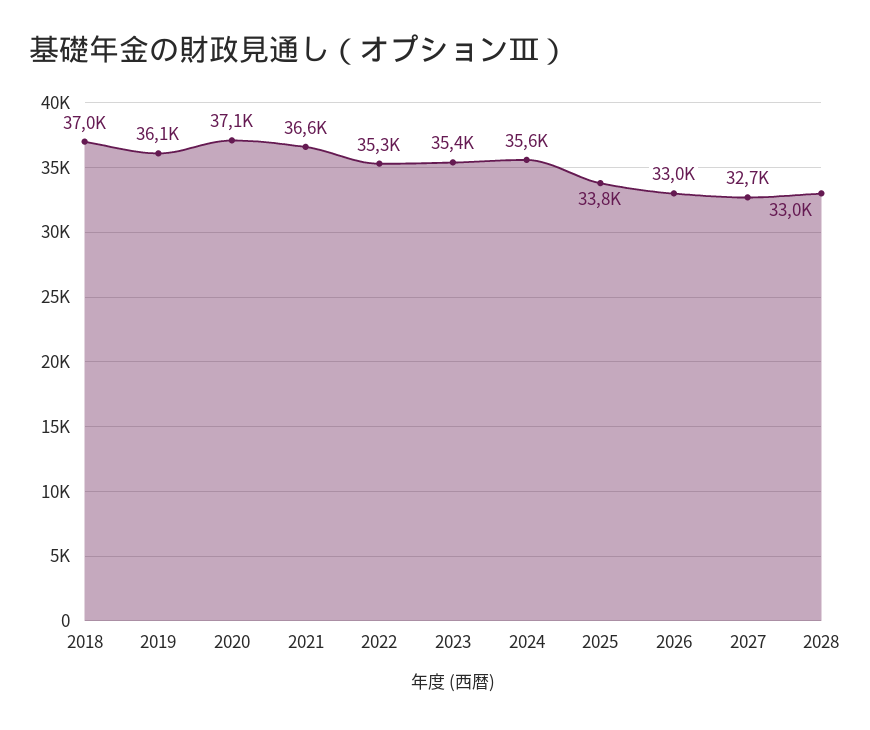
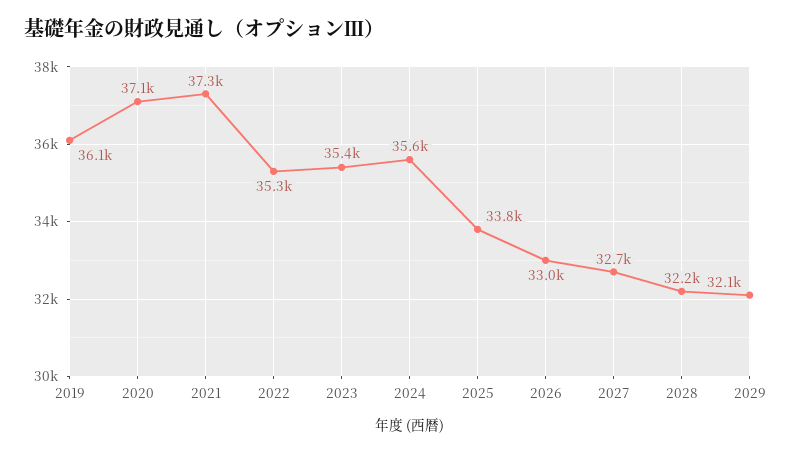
2018: 37000 -> none
2021: 36600 -> 37300
2028: 33000 -> 32200
2029: none -> 32100

